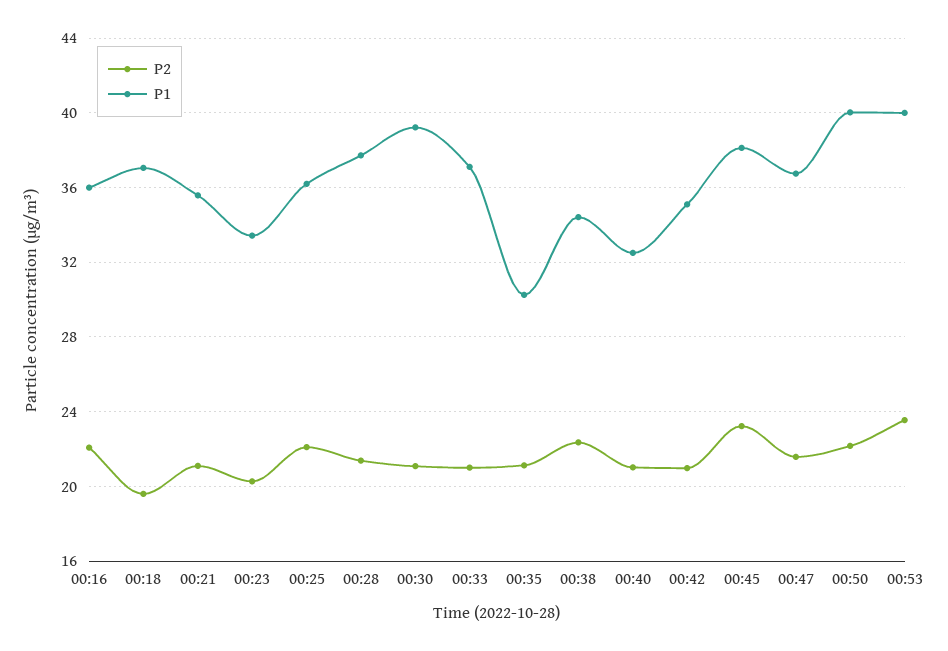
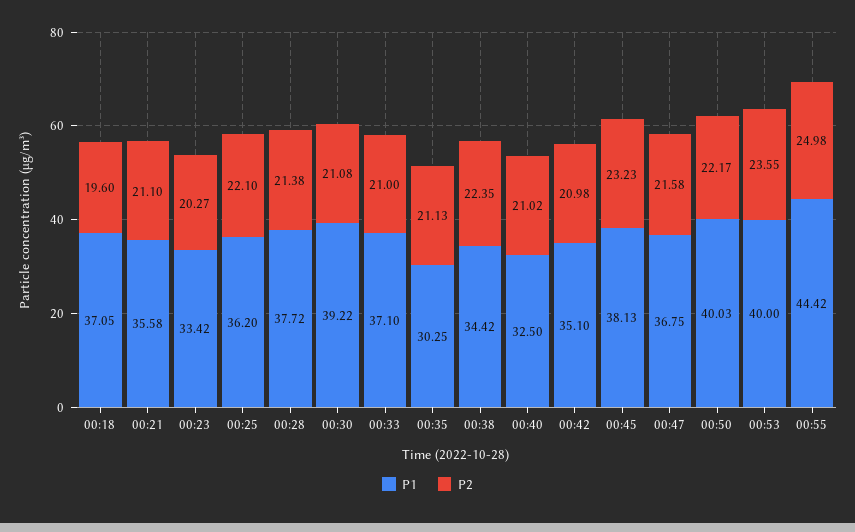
P2, 00:16: 22 -> none
P1, 00:16: 36 -> none
P1, 00:55: none -> 44.42
P2, 00:55: none -> 24.98

